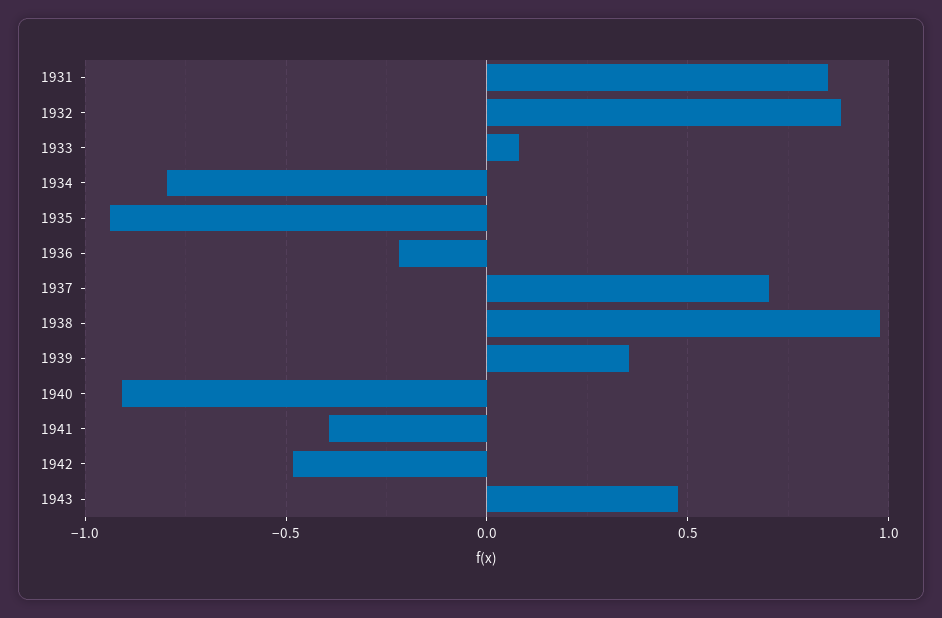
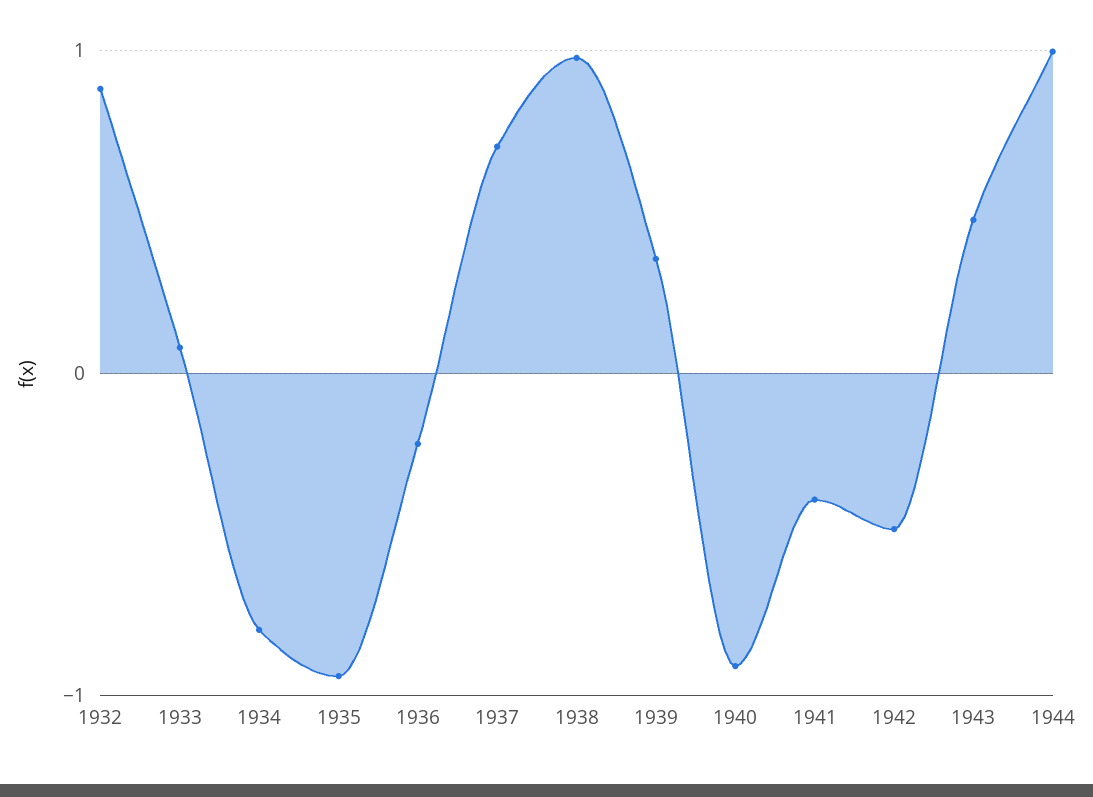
1931: 0.85 -> none
1944: none -> 1

